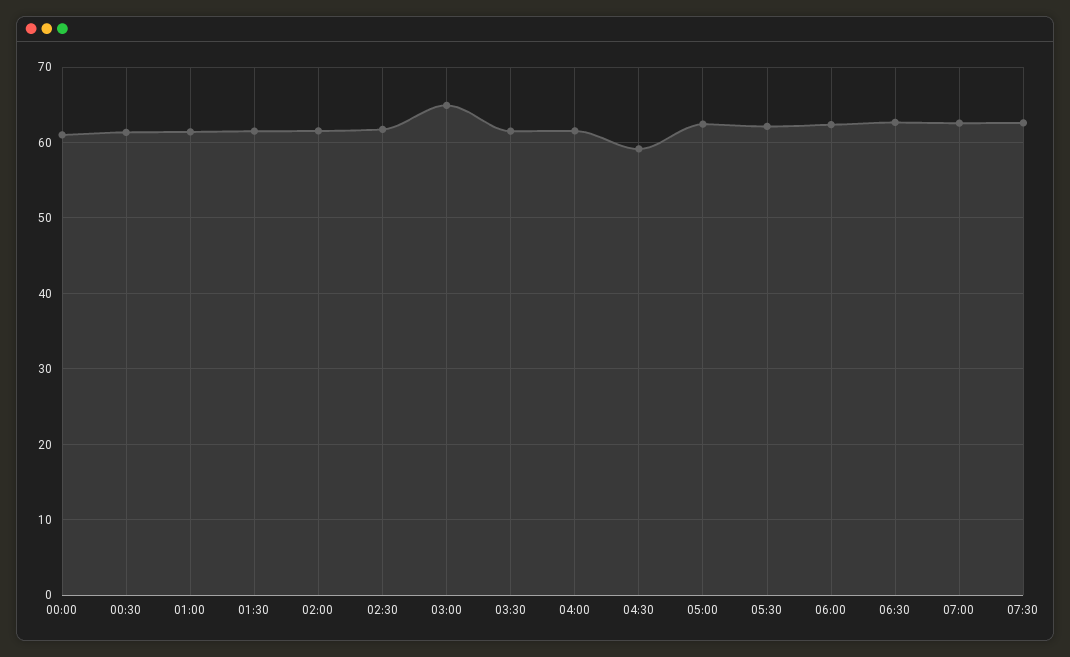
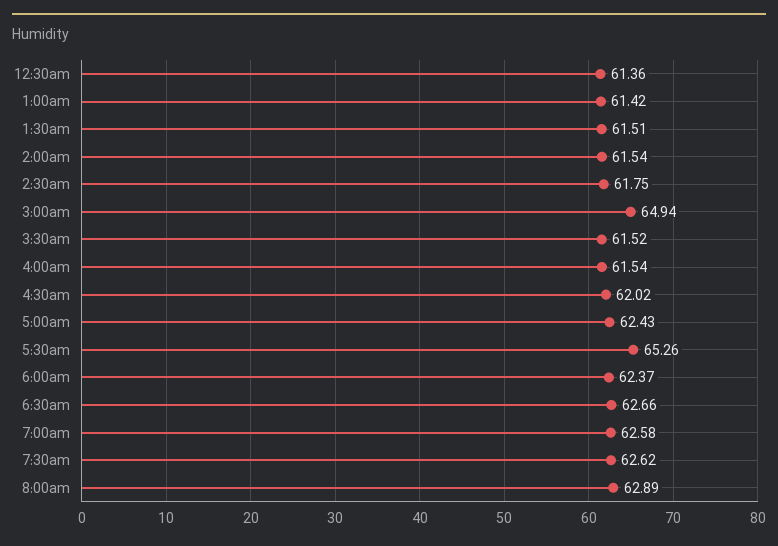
00:00: 61 -> none
04:30: 59 -> 62.02
05:30: 62 -> 65.26
8:00am: none -> 62.89

